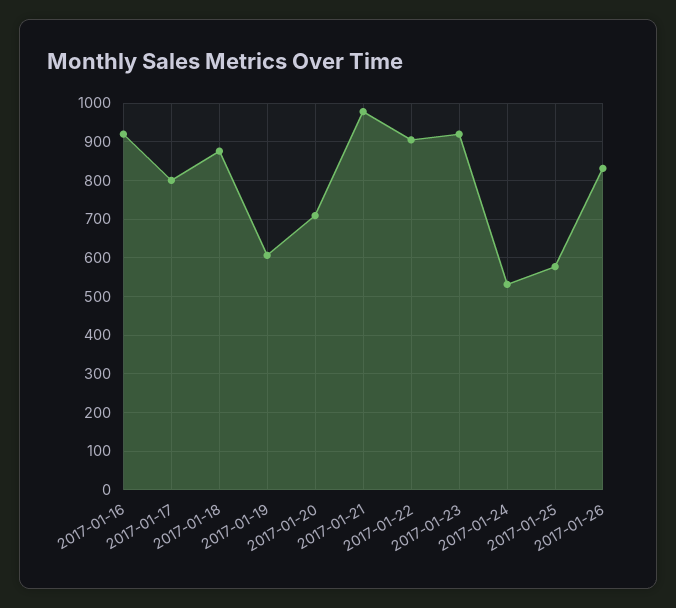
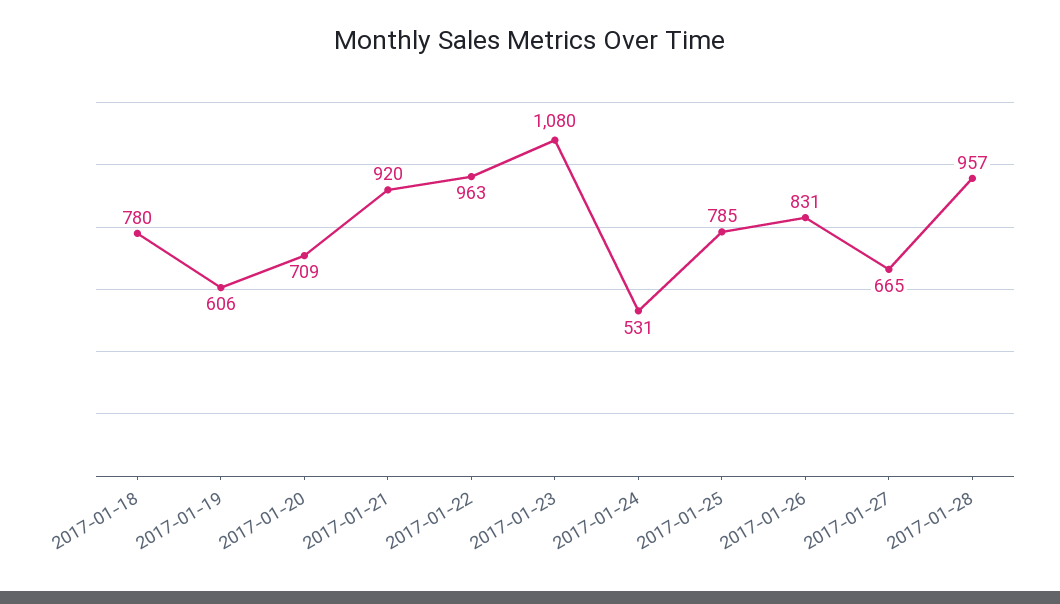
2017-01-16: 920 -> none
2017-01-17: 800 -> none
2017-01-18: 880 -> 780
2017-01-21: 980 -> 920
2017-01-22: 900 -> 963
2017-01-23: 920 -> 1080
2017-01-25: 580 -> 785
2017-01-27: none -> 665
2017-01-28: none -> 957

